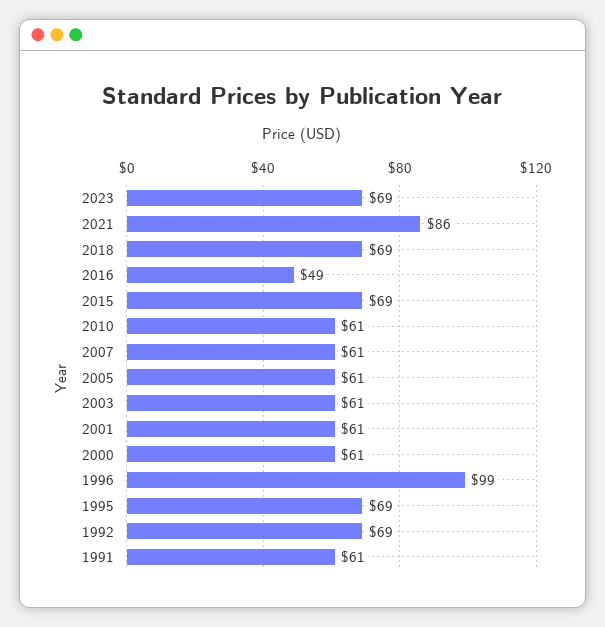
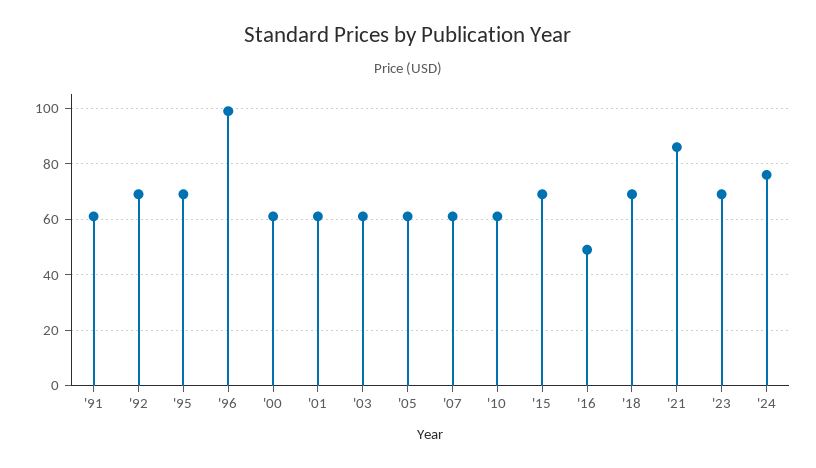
'24: none -> 75

